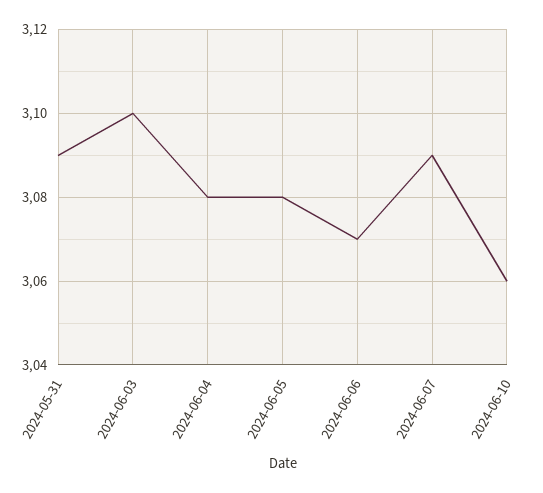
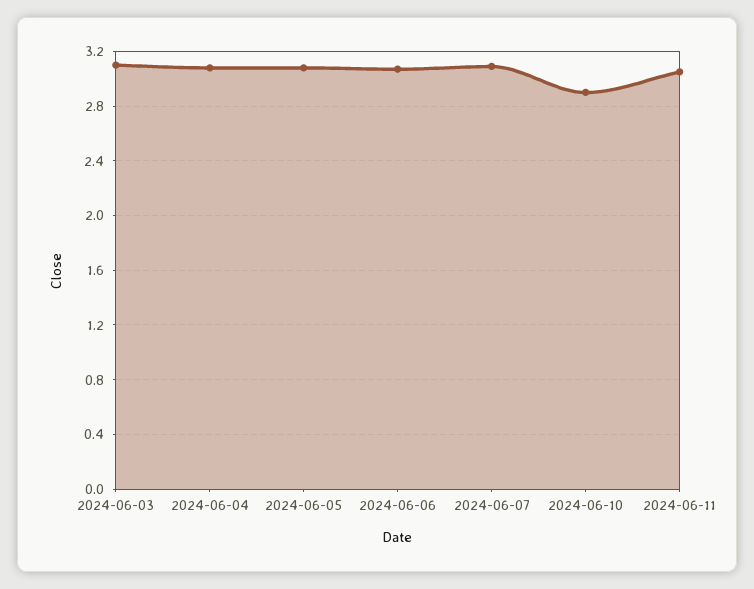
2024-05-31: 3.09 -> none
2024-06-10: 3.06 -> 2.9
2024-06-11: none -> 3.05

